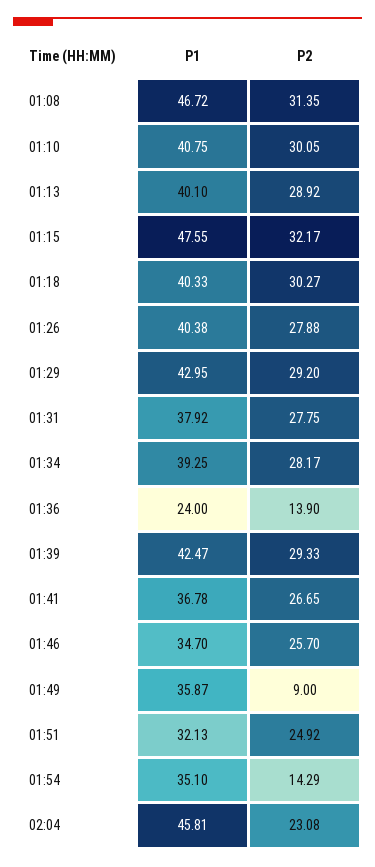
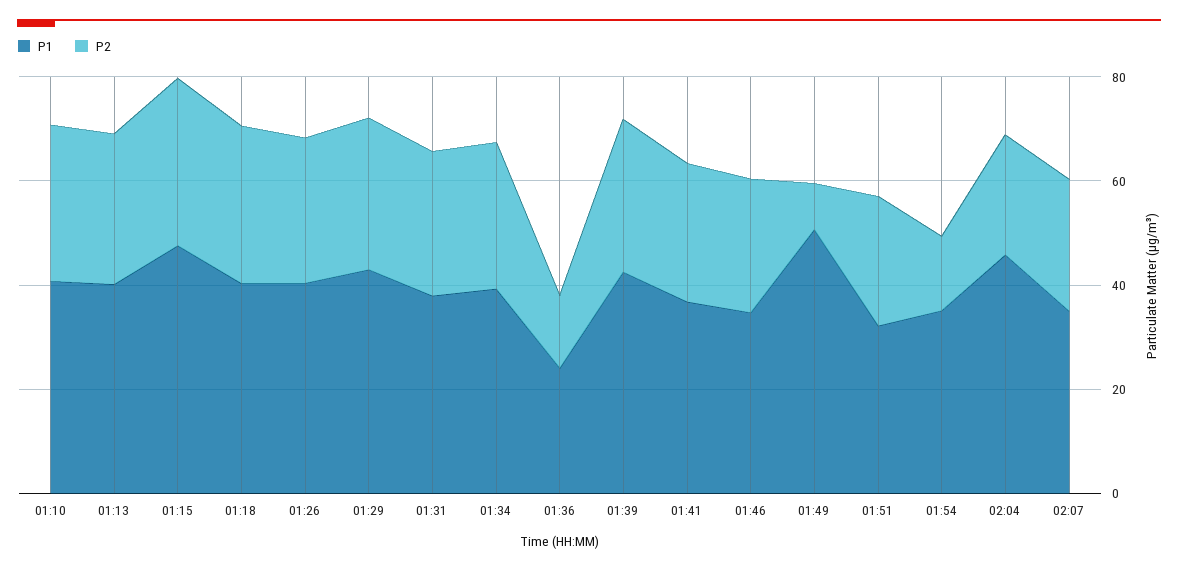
P1, 01:08: 46.72 -> none
P2, 01:08: 31.35 -> none
P1, 01:49: 35.87 -> 50
P1, 02:07: none -> 35
P2, 02:07: none -> 25

